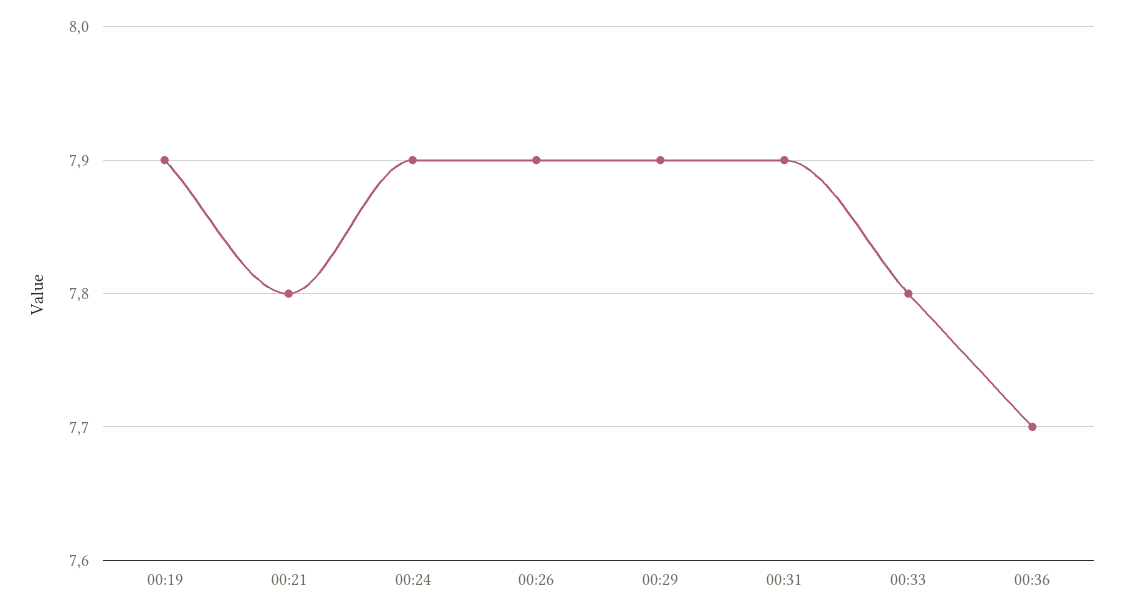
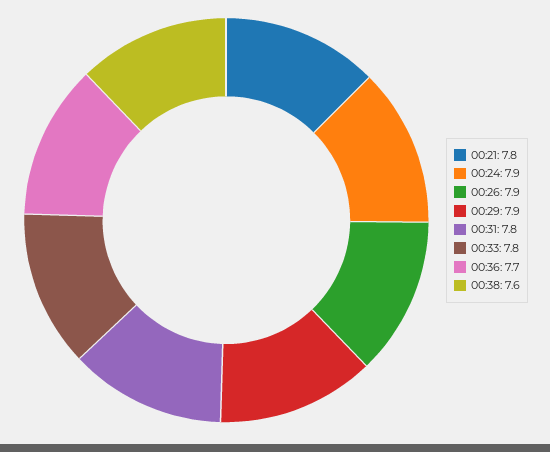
00:19: 7.9 -> none
00:31: 7.9 -> 7.8
00:38: none -> 7.6

